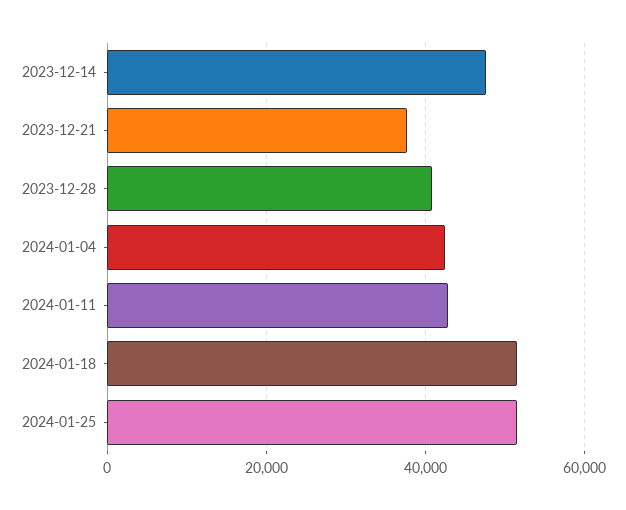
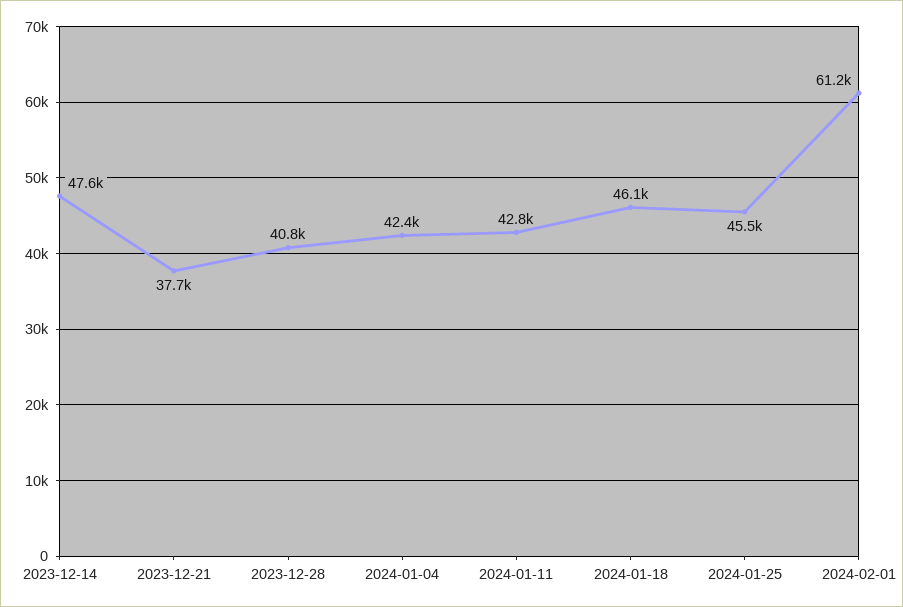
2024-01-18: 52000 -> 46100
2024-01-25: 52000 -> 45500
2024-02-01: none -> 61200

